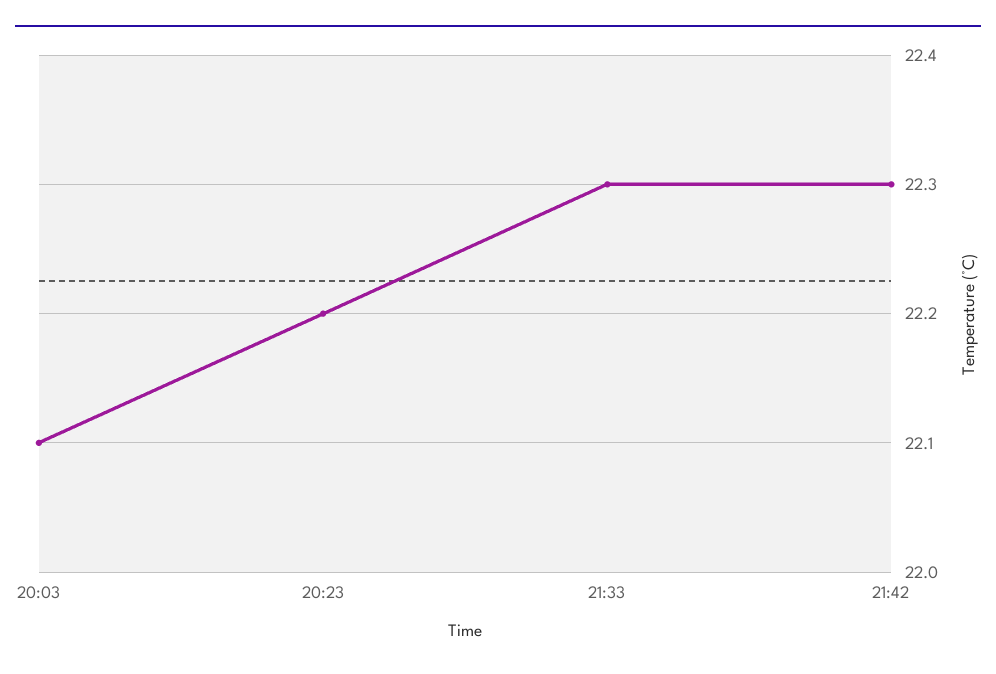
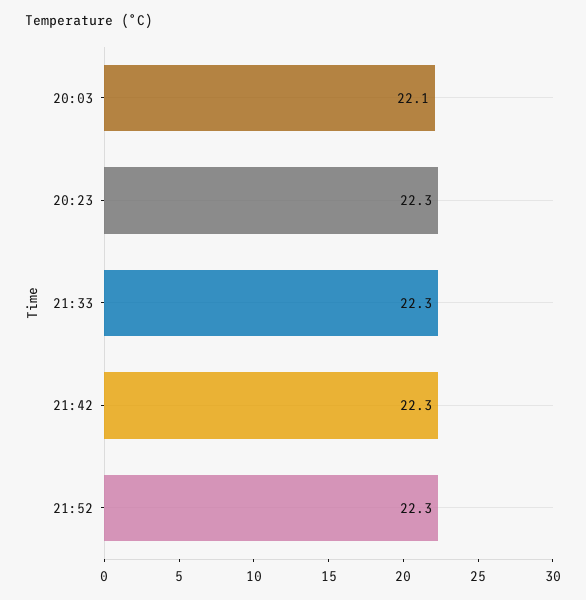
20:23: 22.2 -> 22.3
21:52: none -> 22.3

